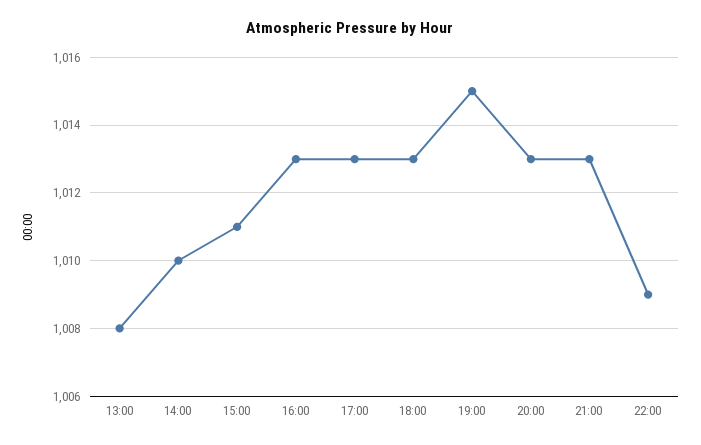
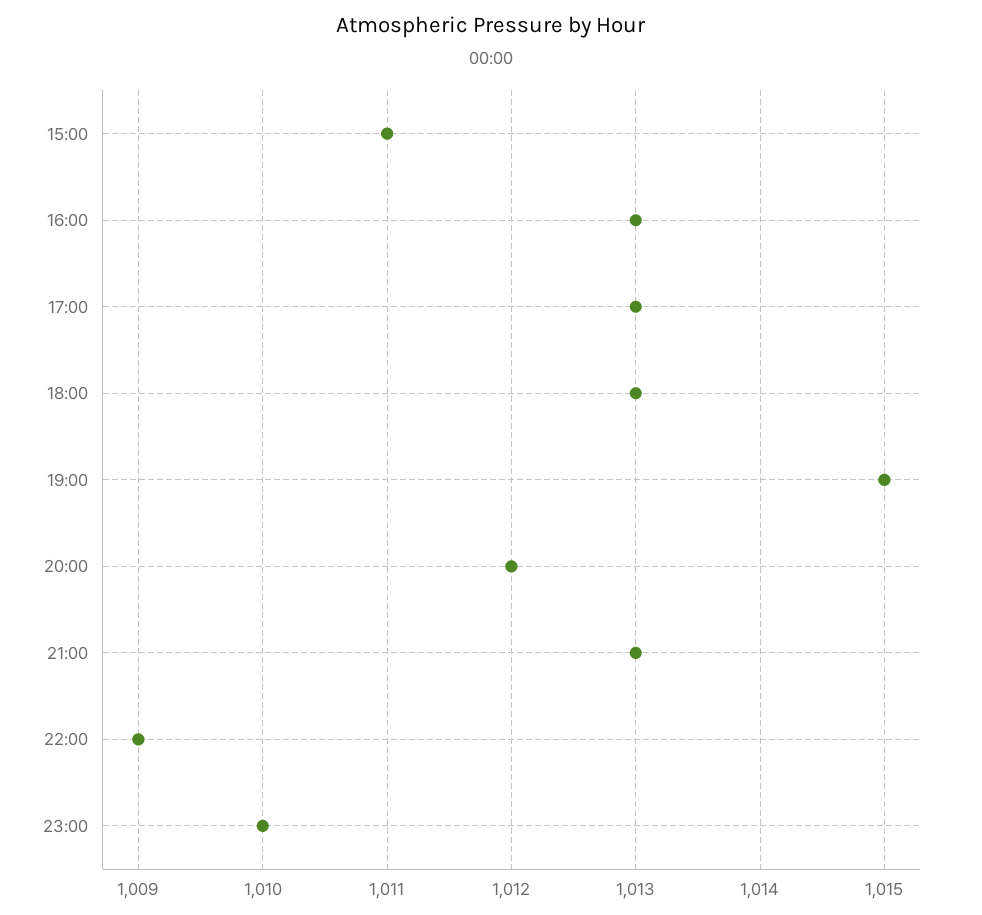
13:00: 1008 -> none
14:00: 1010 -> none
20:00: 1013 -> 1012
23:00: none -> 1010

